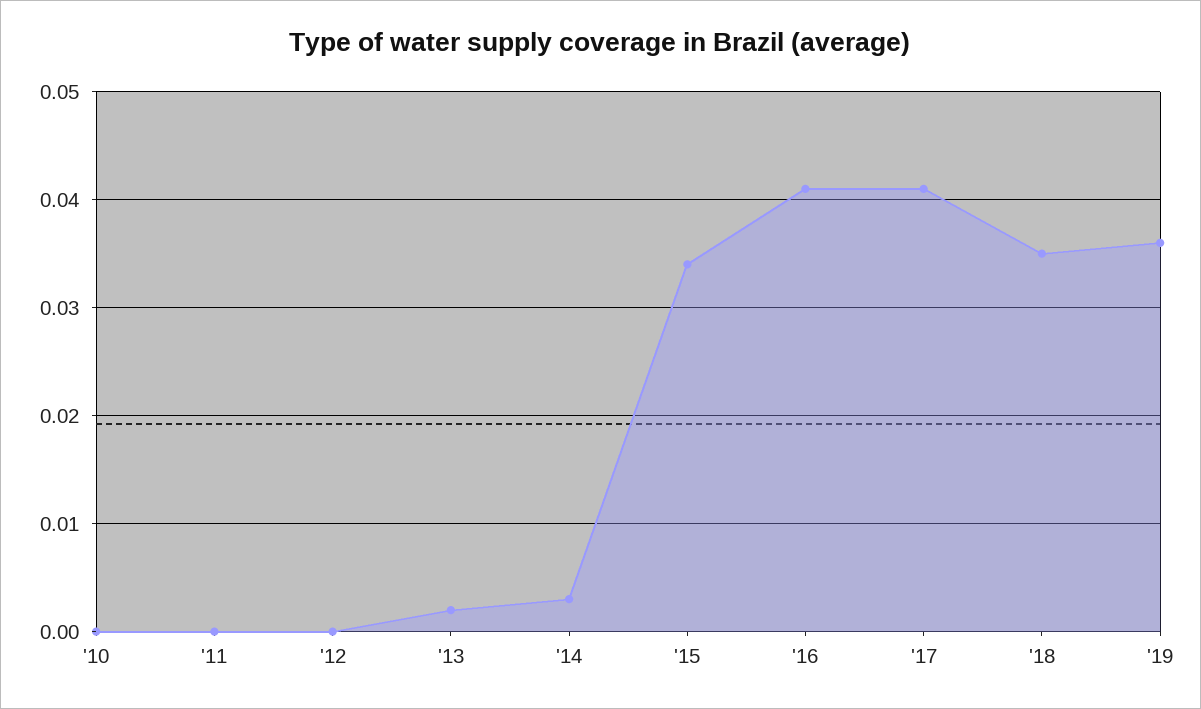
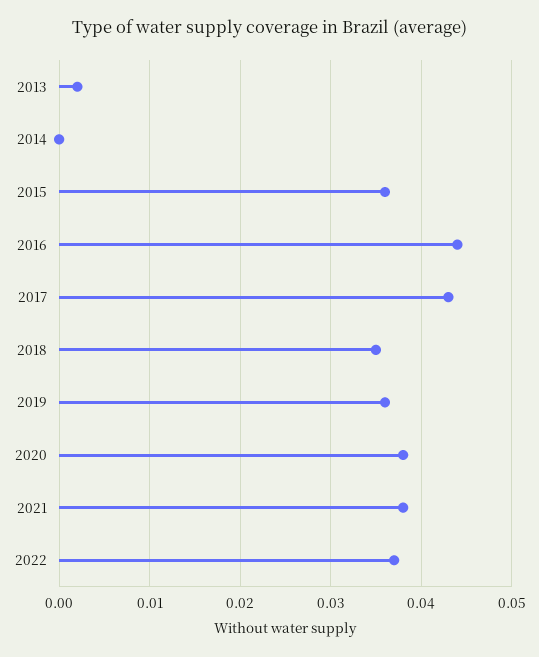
'10: 0 -> none
'11: 0 -> none
'12: 0 -> none
'14: 0.003 -> 0
'15: 0.034 -> 0.036
'16: 0.041 -> 0.044
'17: 0.041 -> 0.043
2020: none -> 0.038
2021: none -> 0.038
2022: none -> 0.037

